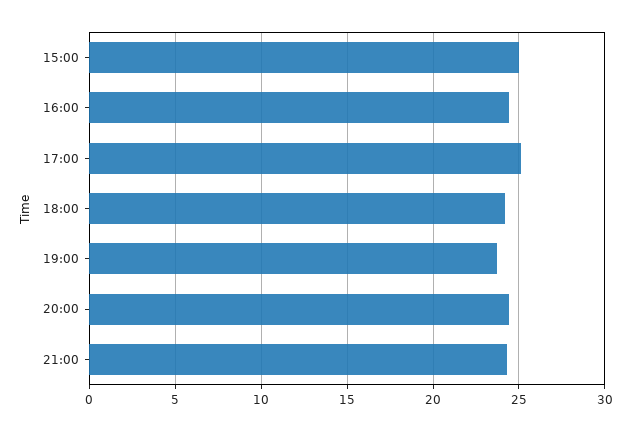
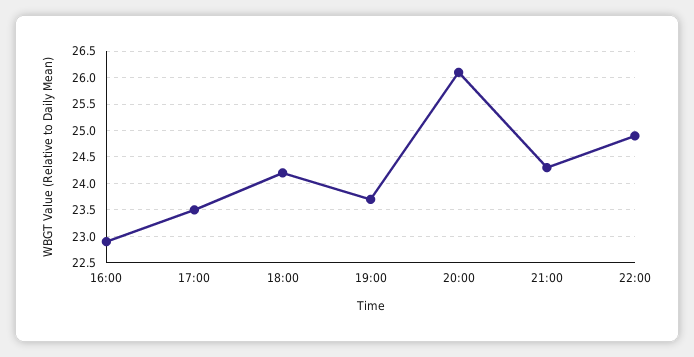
15:00: 25 -> none
16:00: 24.5 -> 23
17:00: 25 -> 23.5
20:00: 24.5 -> 26
22:00: none -> 25

